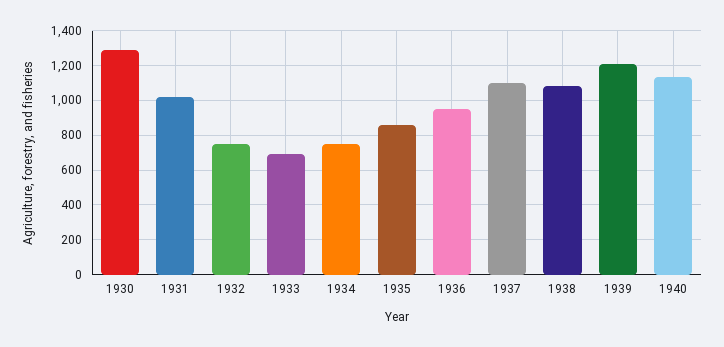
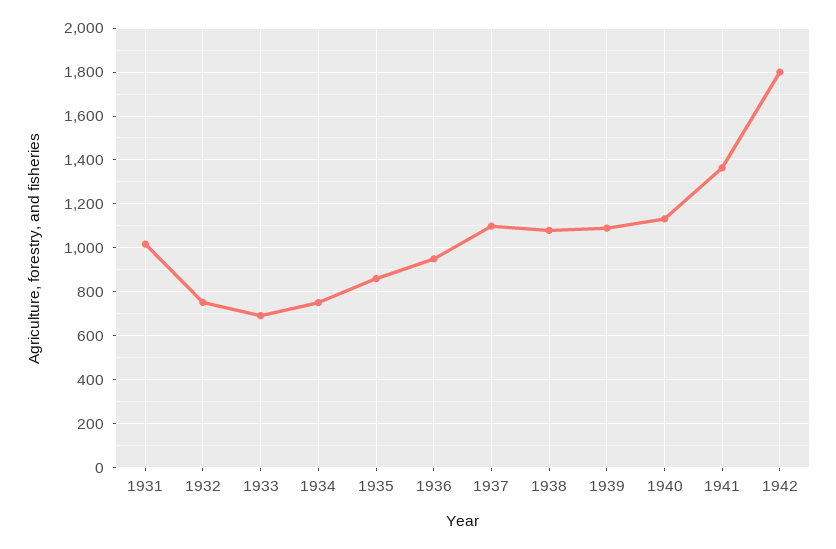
1930: 1300 -> none
1939: 1200 -> 1100
1941: none -> 1350
1942: none -> 1800

